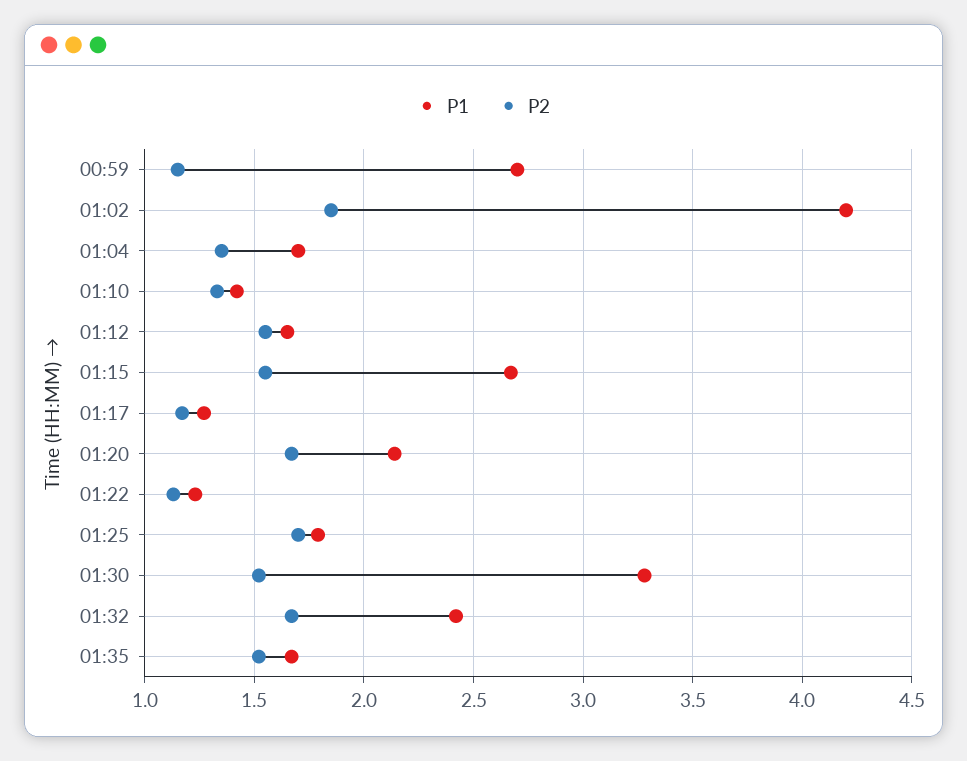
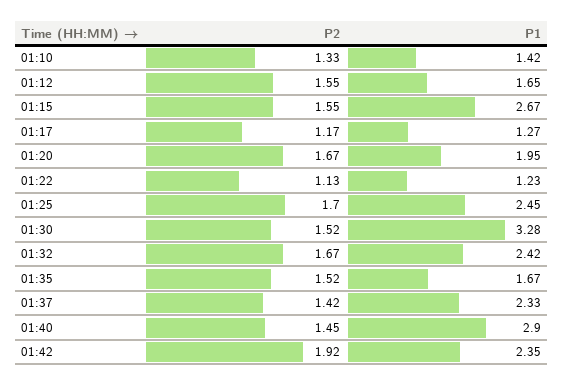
P1, 00:59: 2.7 -> none
P2, 00:59: 1.15 -> none
P1, 01:02: 4.2 -> none
P2, 01:02: 1.85 -> none
P1, 01:04: 1.7 -> none
P2, 01:04: 1.35 -> none
P1, 01:20: 2.15 -> 1.95
P1, 01:25: 1.8 -> 2.45
P2, 01:37: none -> 1.42
P1, 01:37: none -> 2.33
P2, 01:40: none -> 1.45
P1, 01:40: none -> 2.9
P2, 01:42: none -> 1.92
P1, 01:42: none -> 2.35

